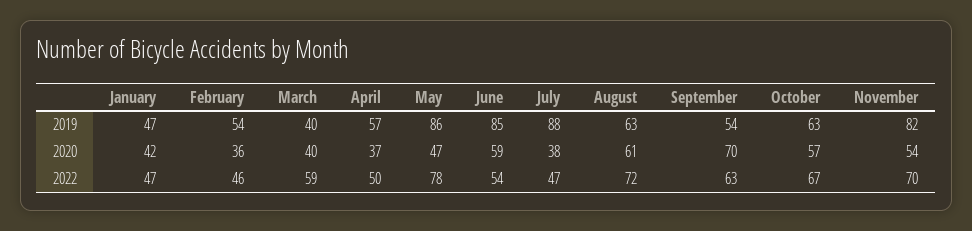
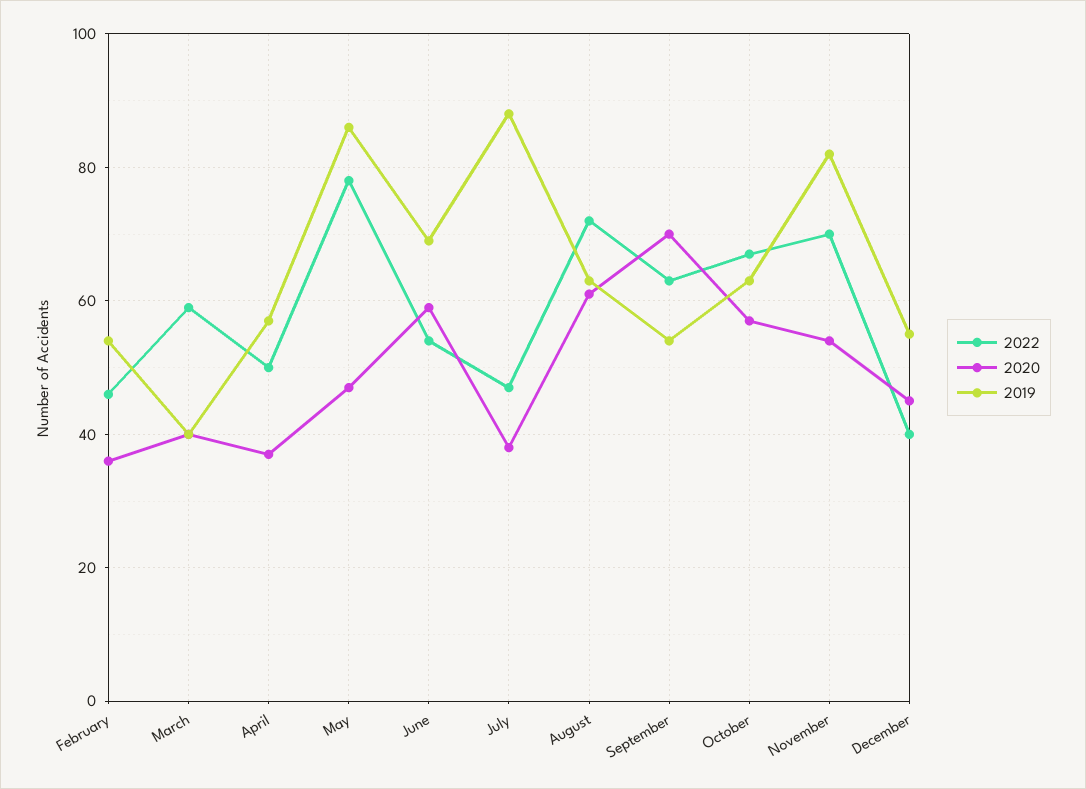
2019, January: 47 -> none
2019, June: 85 -> 70
2020, January: 42 -> none
2022, January: 47 -> none
2022, December: none -> 40
2020, December: none -> 45
2019, December: none -> 55

